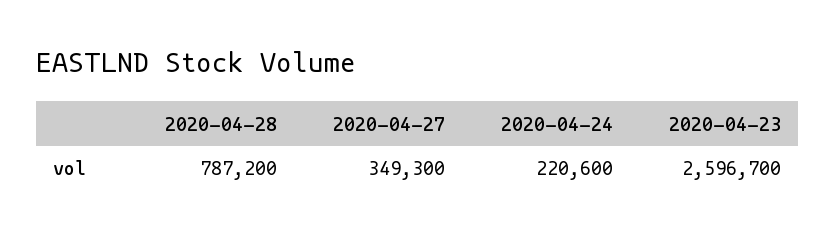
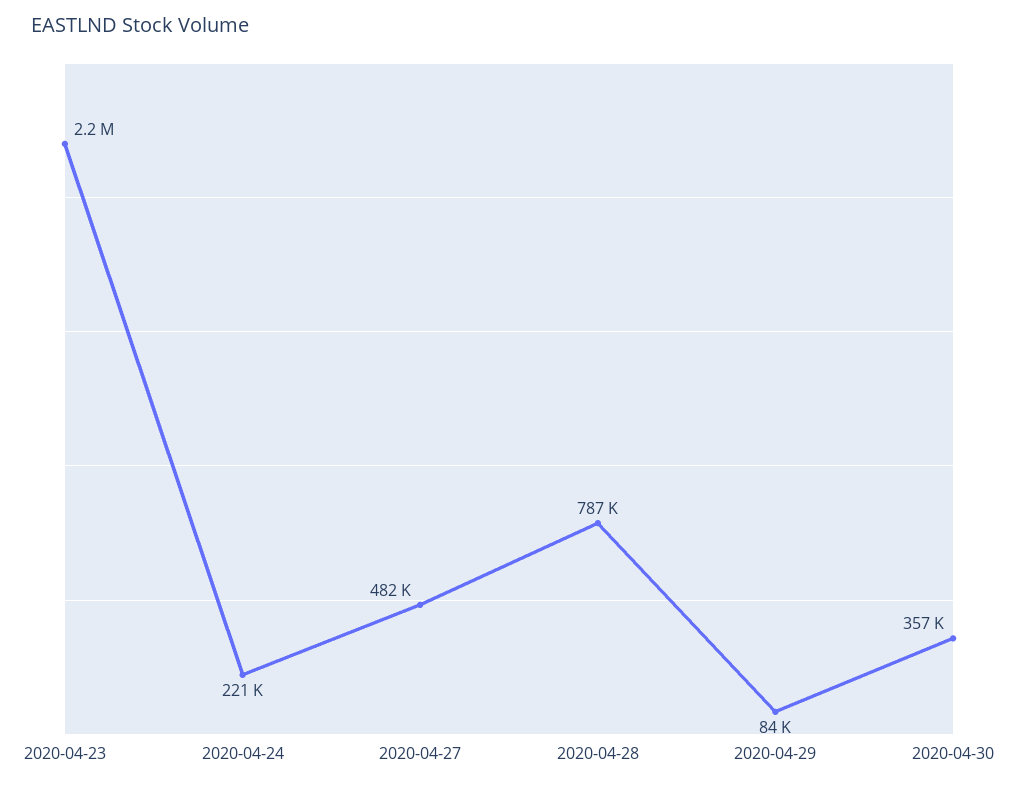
2020-04-27: 349300 -> 482000
2020-04-23: 2596700 -> 2200000
2020-04-29: none -> 84000
2020-04-30: none -> 357000

